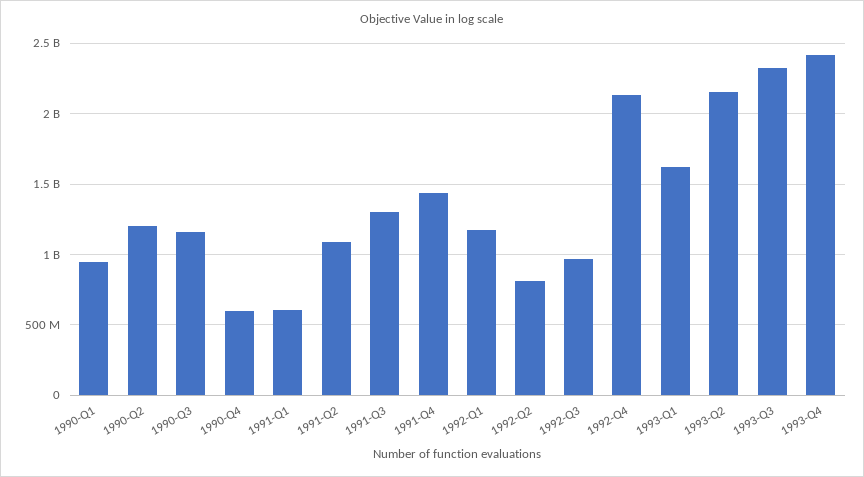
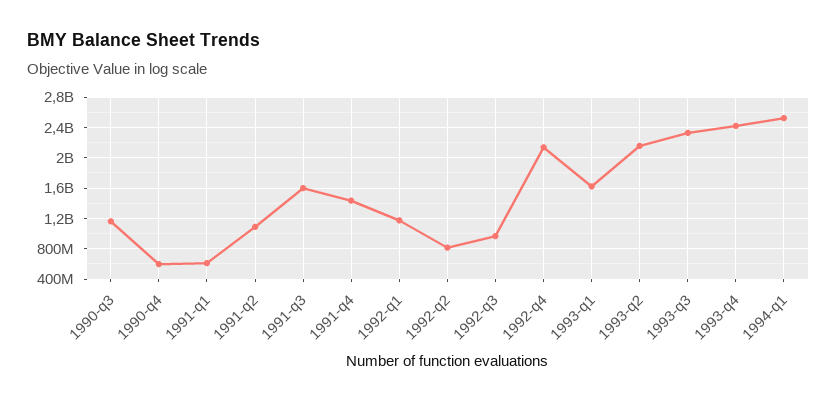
1990-Q1: 950000000 -> none
1990-Q2: 1200000000 -> none
1991-Q3: 1300000000 -> 1600000000
1994-q1: none -> 2500000000

